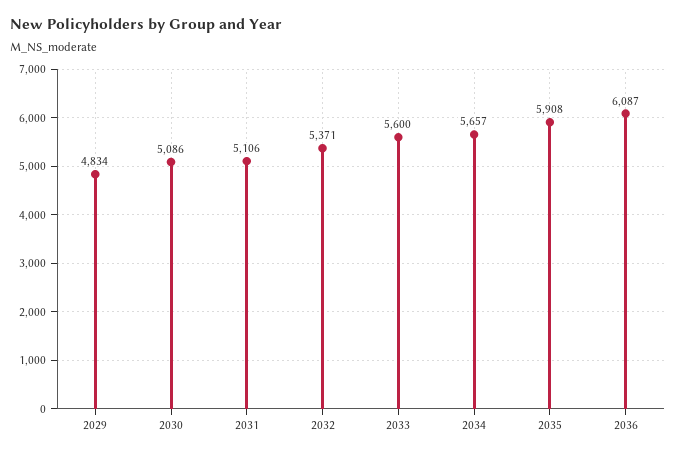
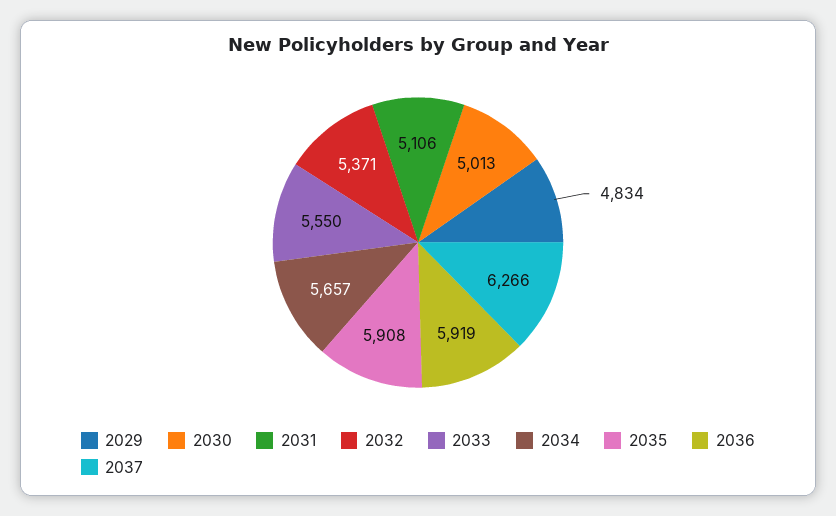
2030: 5086 -> 5013
2033: 5600 -> 5550
2036: 6087 -> 5919
2037: none -> 6266

